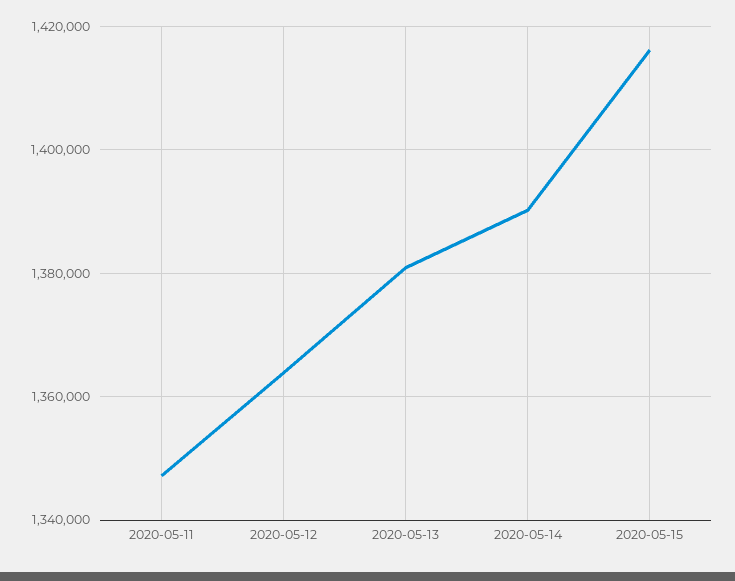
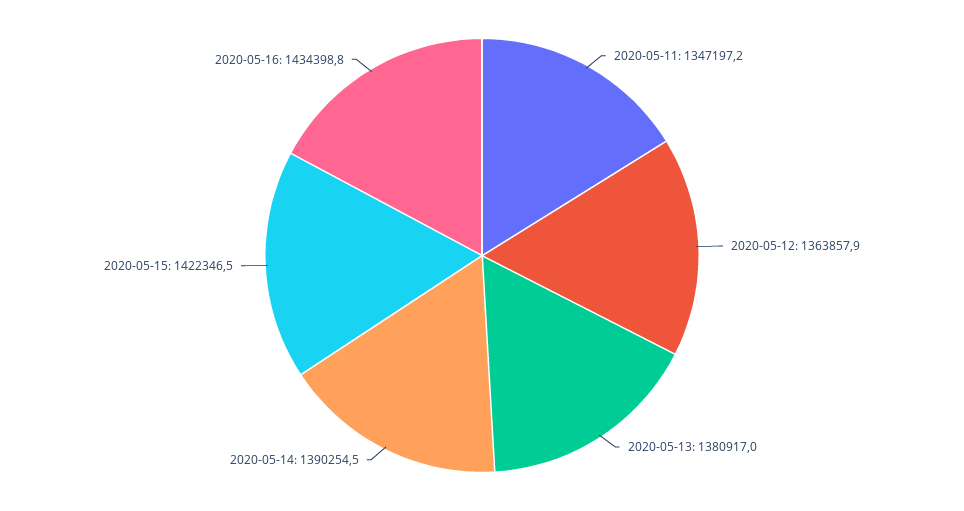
2020-05-15: 1416000 -> 1422346.5
2020-05-16: none -> 1434398.8

